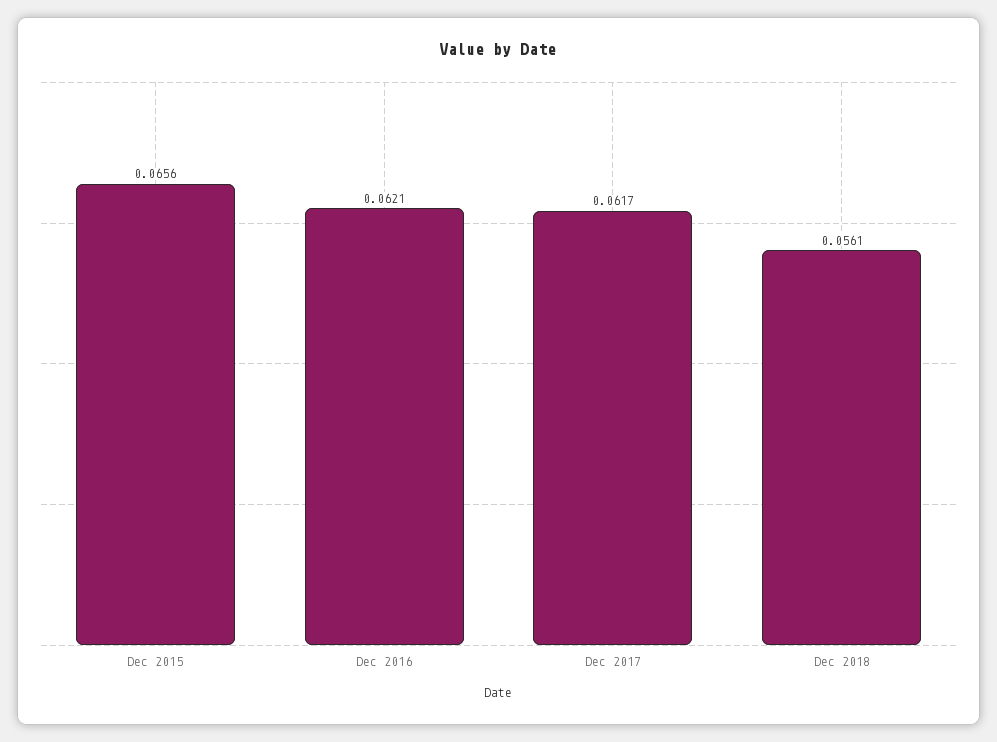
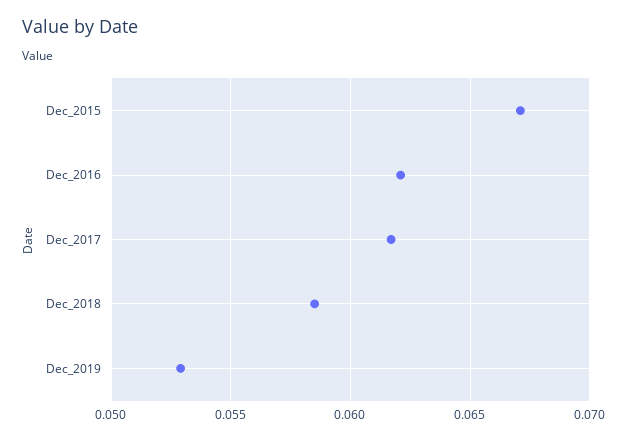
Dec 2015: 0.0656 -> 0.067
Dec 2018: 0.0561 -> 0.0585
Dec_2019: none -> 0.053

